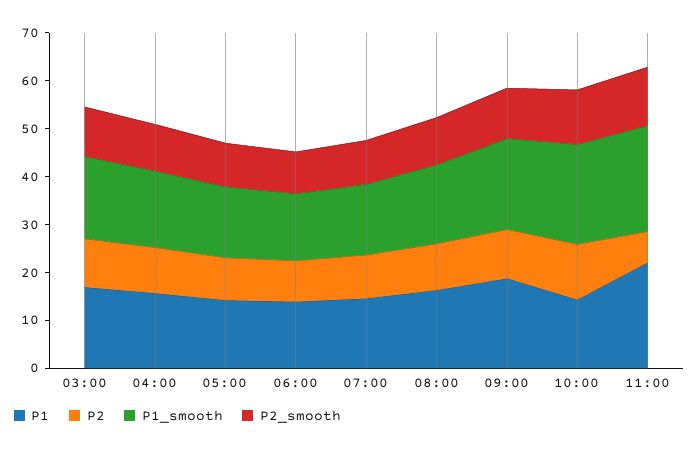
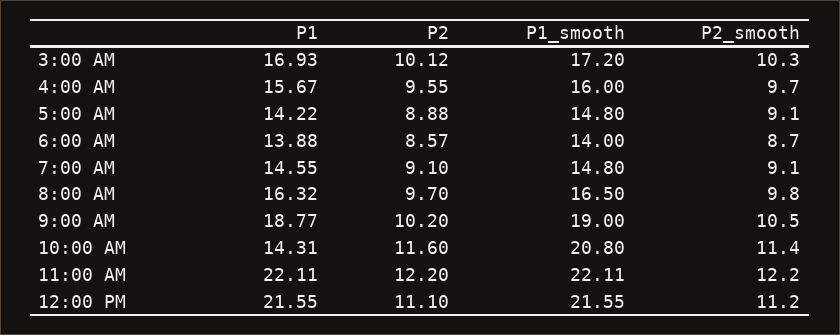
P2, 11:00: 6 -> 12.2
P1, 12:00 PM: none -> 21.55
P2, 12:00 PM: none -> 11.1
P1_smooth, 12:00 PM: none -> 21.55
P2_smooth, 12:00 PM: none -> 11.2

